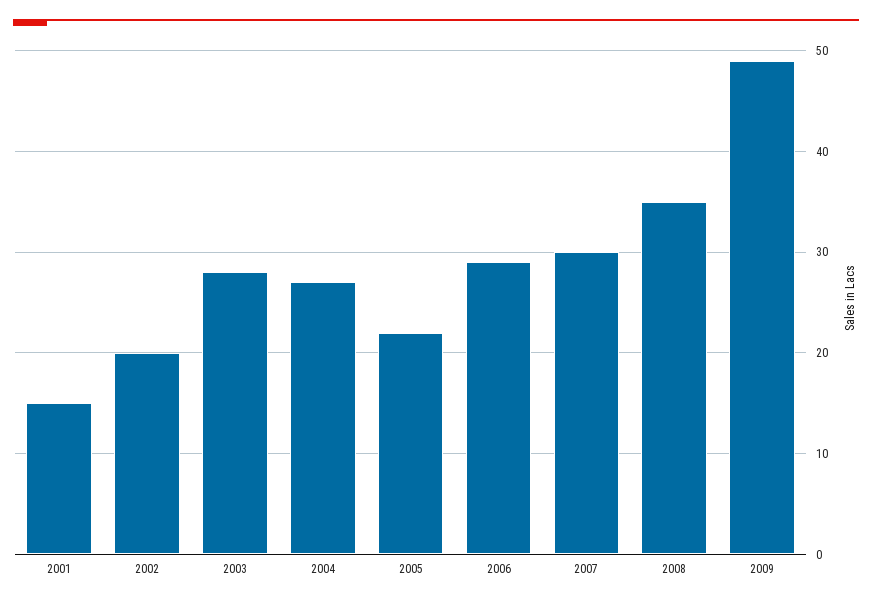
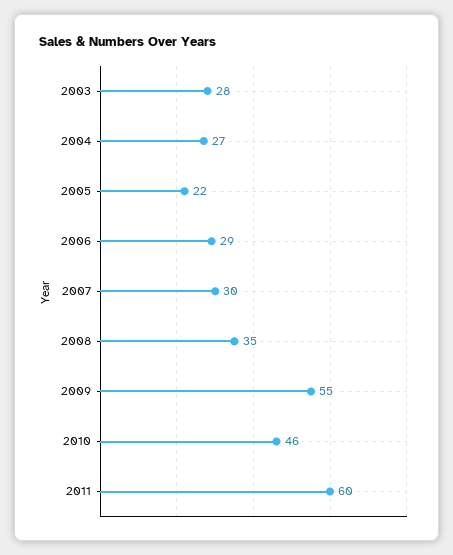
2001: 15 -> none
2002: 20 -> none
2009: 49 -> 55
2010: none -> 46
2011: none -> 60

